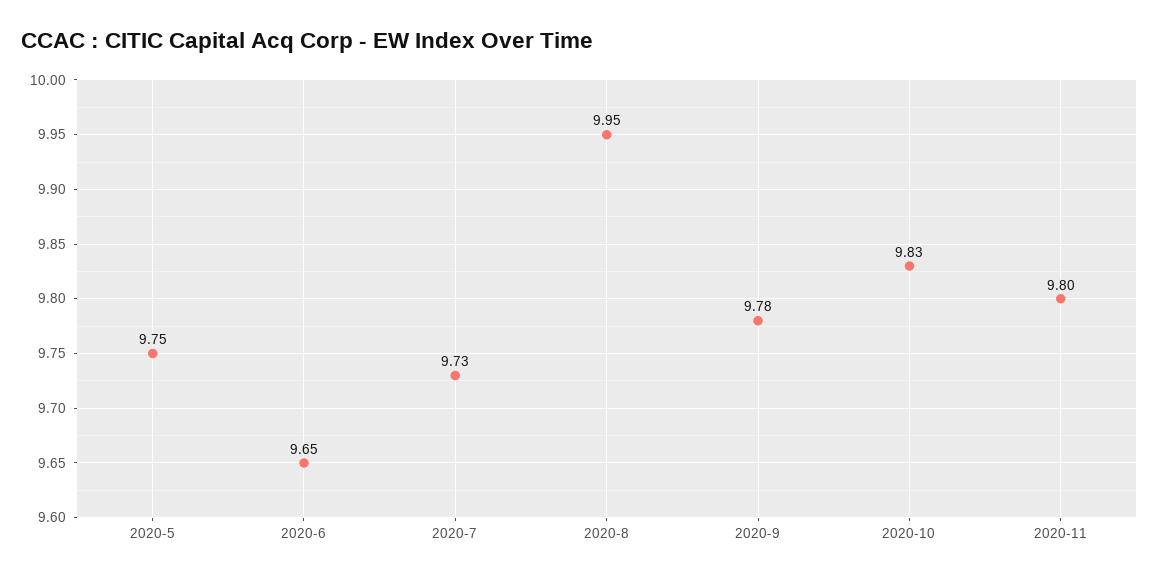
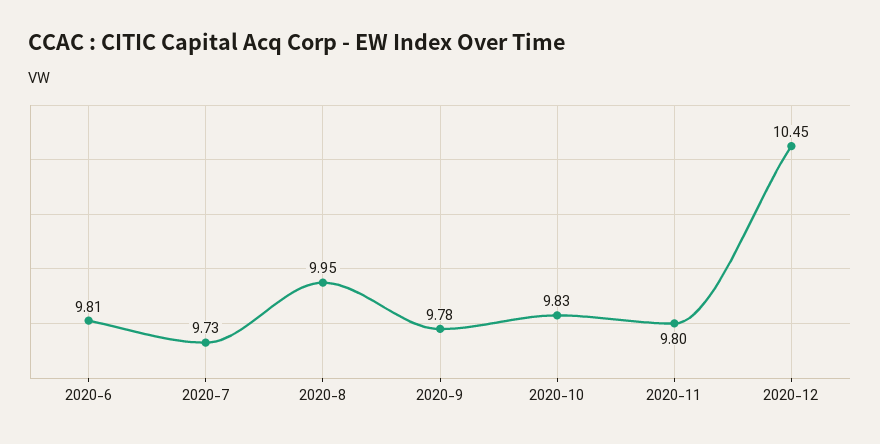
2020-5: 9.75 -> none
2020-6: 9.65 -> 9.81
2020-12: none -> 10.45

